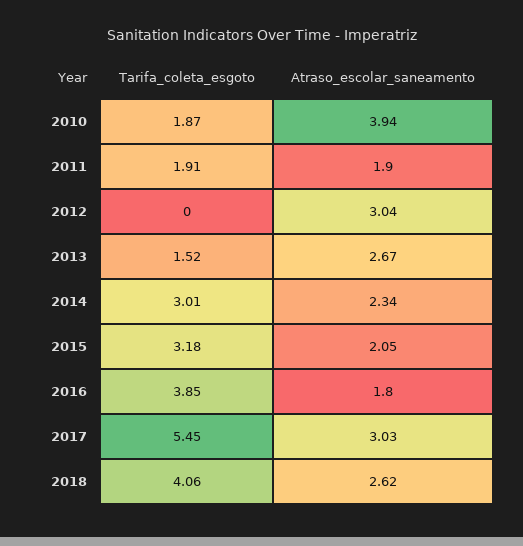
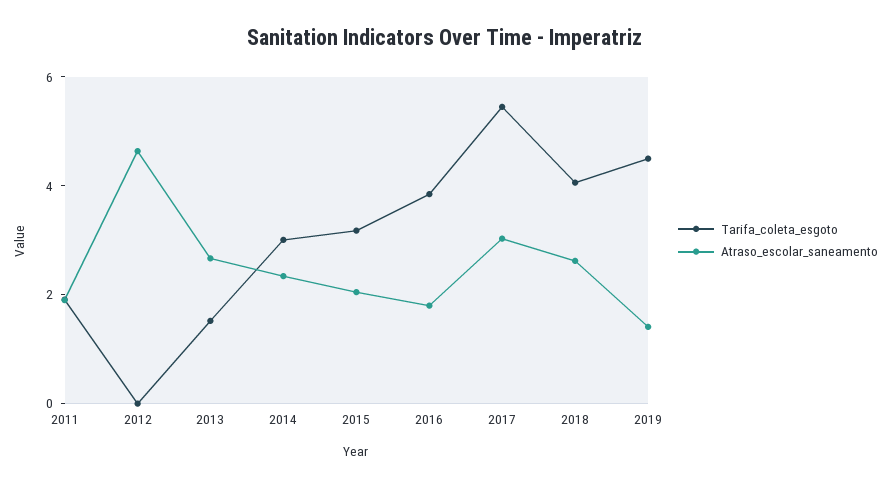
Tarifa_coleta_esgoto, 2010: 1.87 -> none
Atraso_escolar_saneamento, 2010: 3.94 -> none
Atraso_escolar_saneamento, 2012: 3.04 -> 4.5
Tarifa_coleta_esgoto, 2019: none -> 4.5
Atraso_escolar_saneamento, 2019: none -> 1.5

